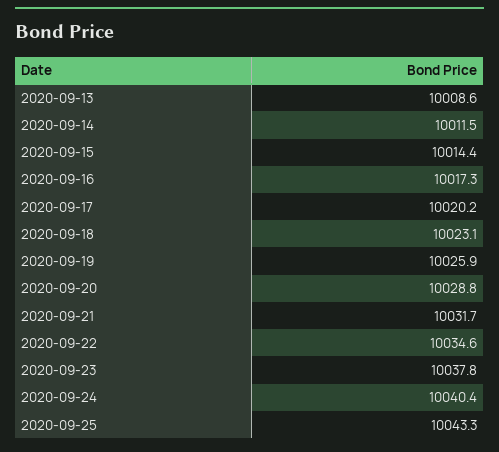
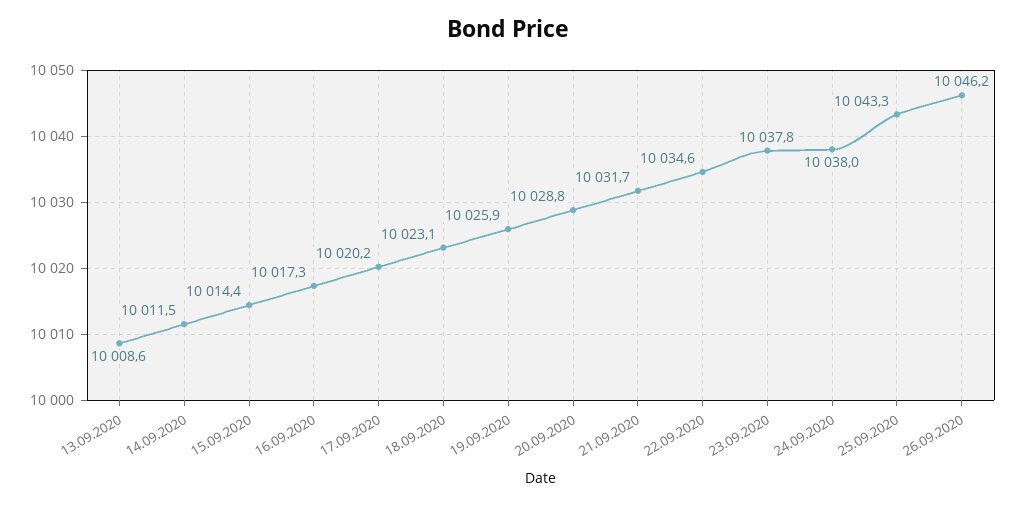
2020-09-24: 10040.4 -> 10038
26.09.2020: none -> 10046.2

